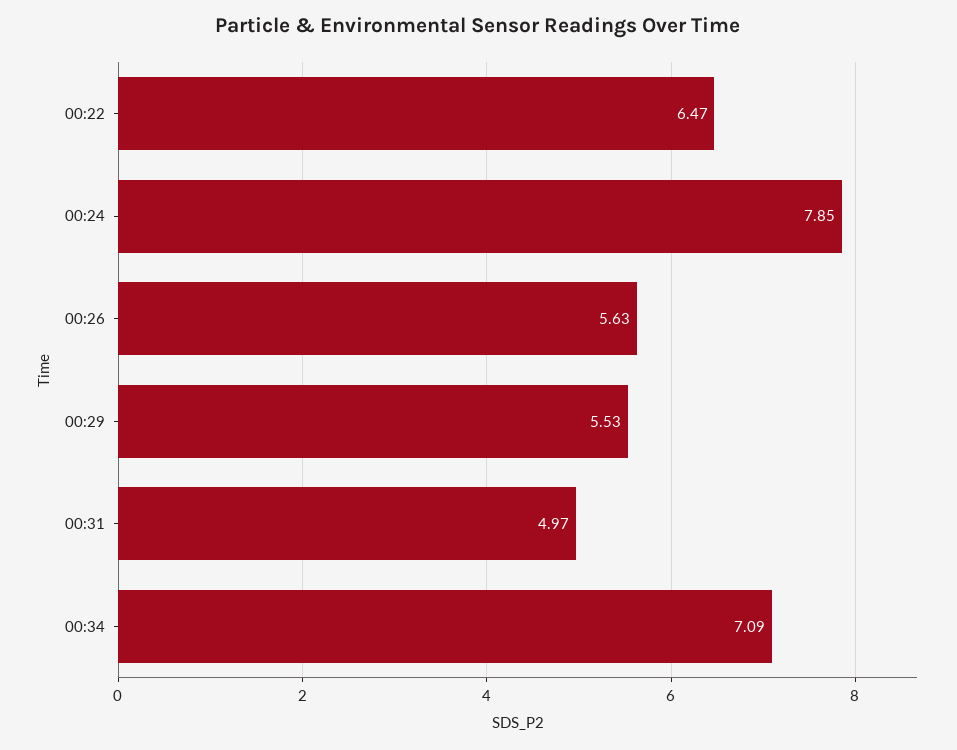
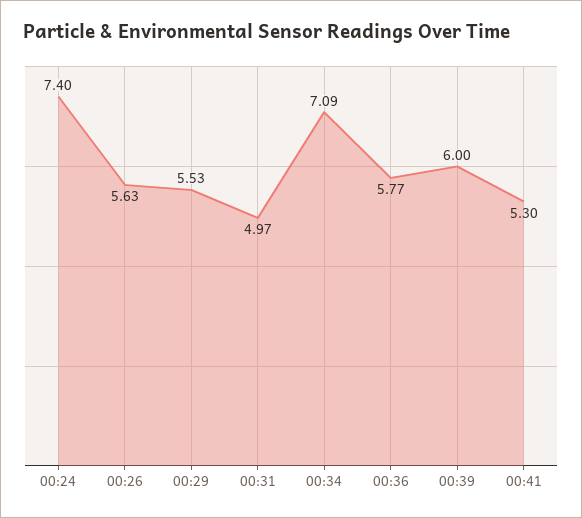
00:22: 6.47 -> none
00:24: 7.85 -> 7.4
00:36: none -> 5.77
00:39: none -> 6
00:41: none -> 5.3

